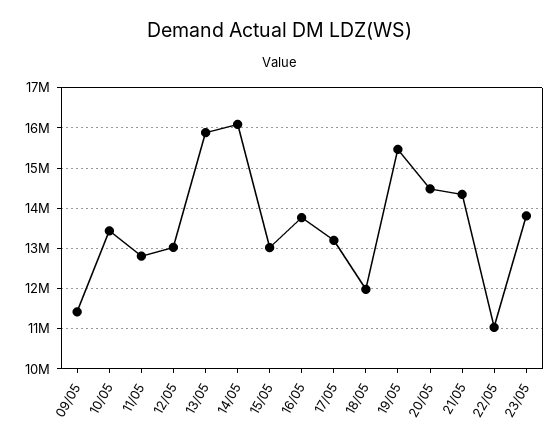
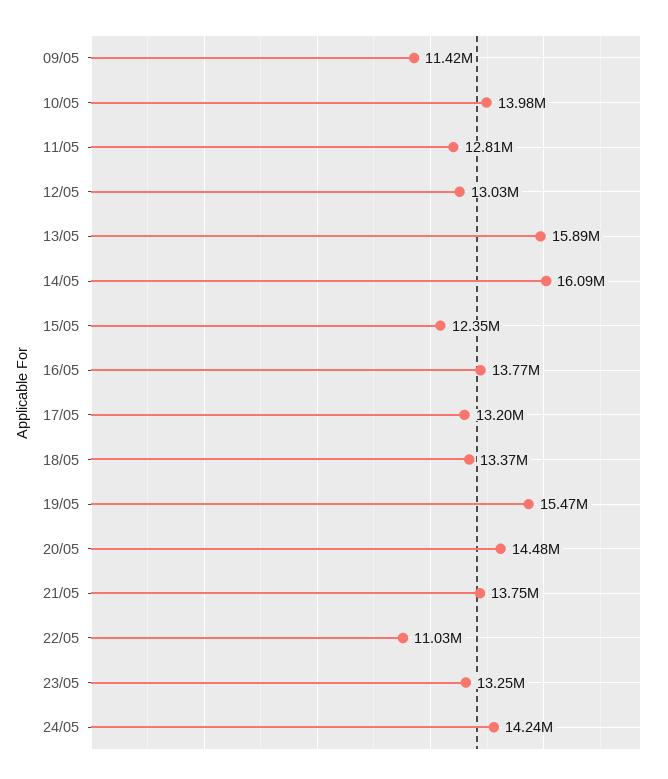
10/05: 13400000 -> 13980000
15/05: 13000000 -> 12350000
18/05: 12000000 -> 13370000
21/05: 14400000 -> 13750000
23/05: 13800000 -> 13250000
24/05: none -> 14240000

